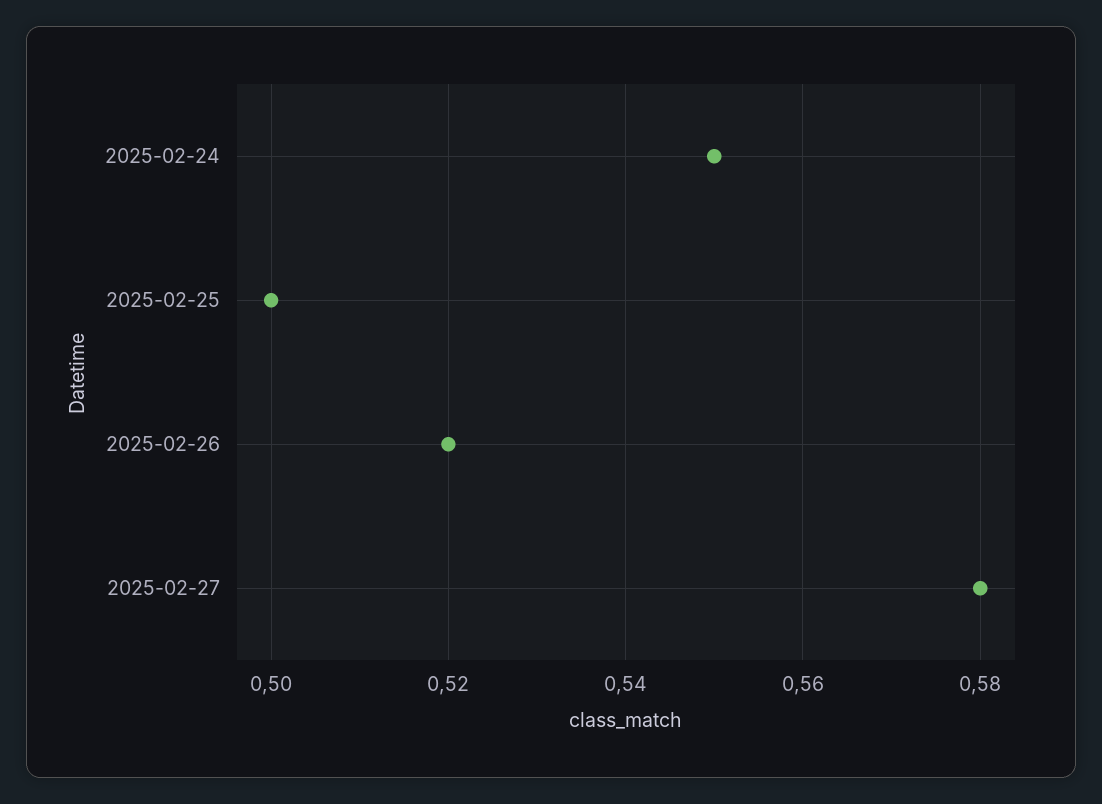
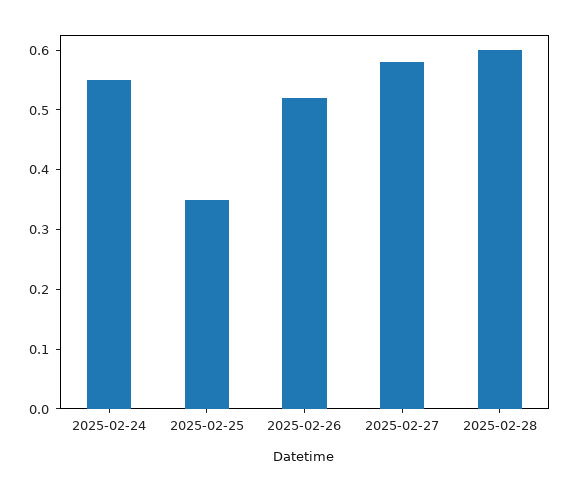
2025-02-25: 0.5 -> 0.35
2025-02-28: none -> 0.6

